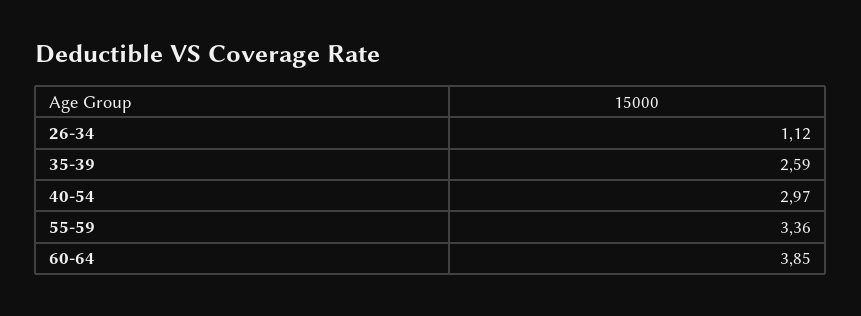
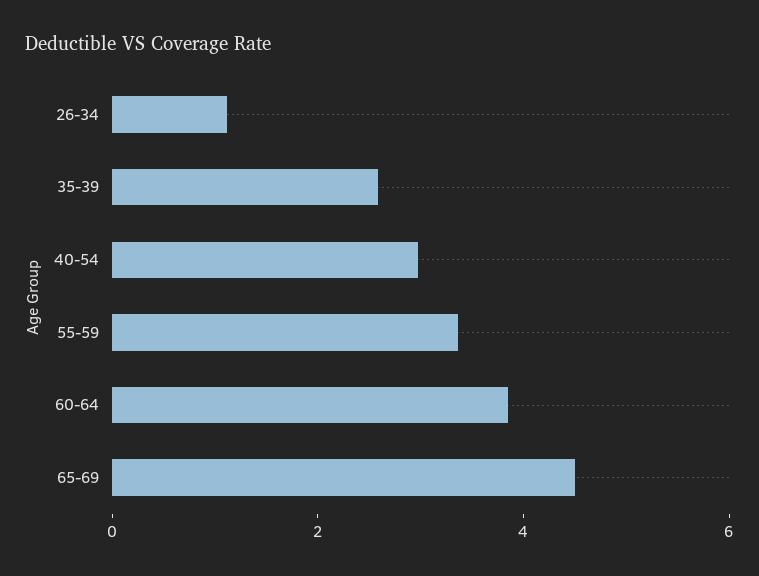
65-69: none -> 4.5

